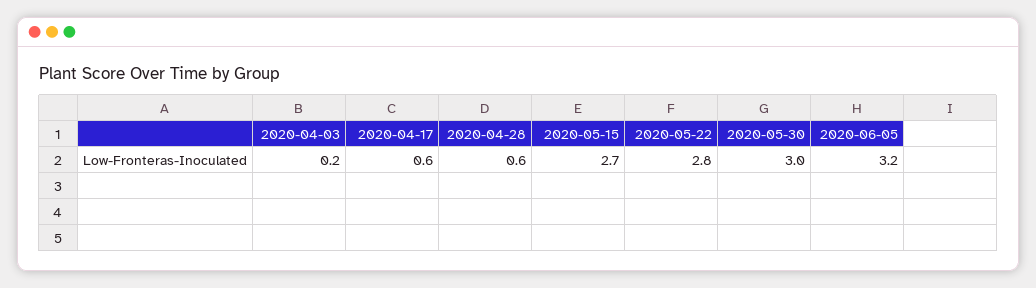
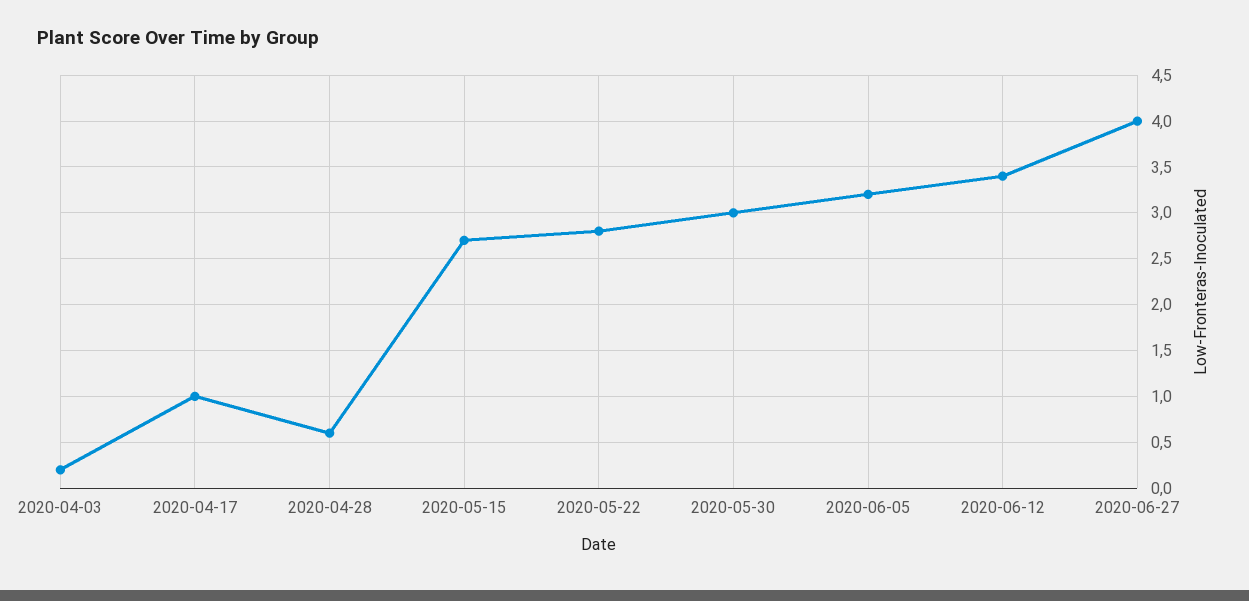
2020-04-17: 0.6 -> 1
2020-06-12: none -> 3.4
2020-06-27: none -> 4

